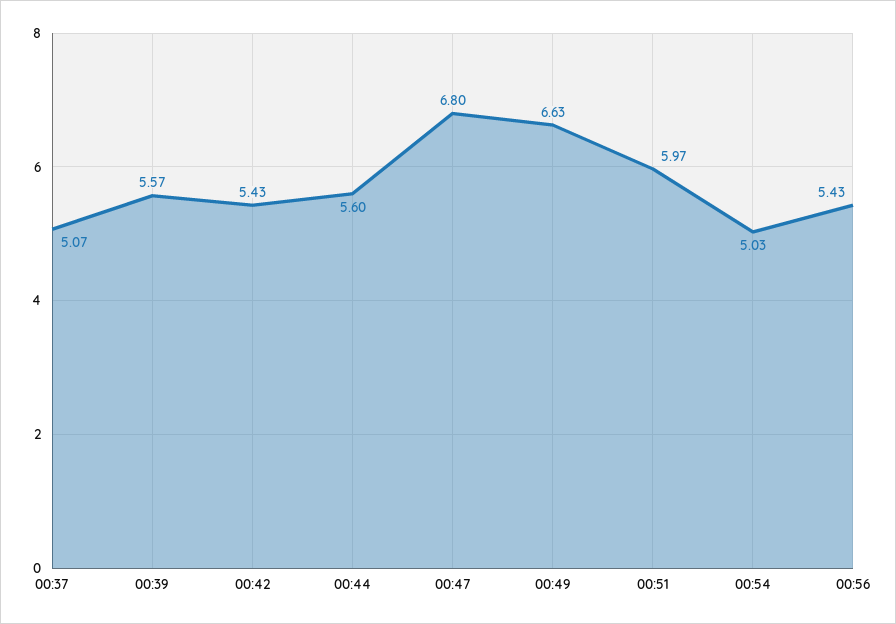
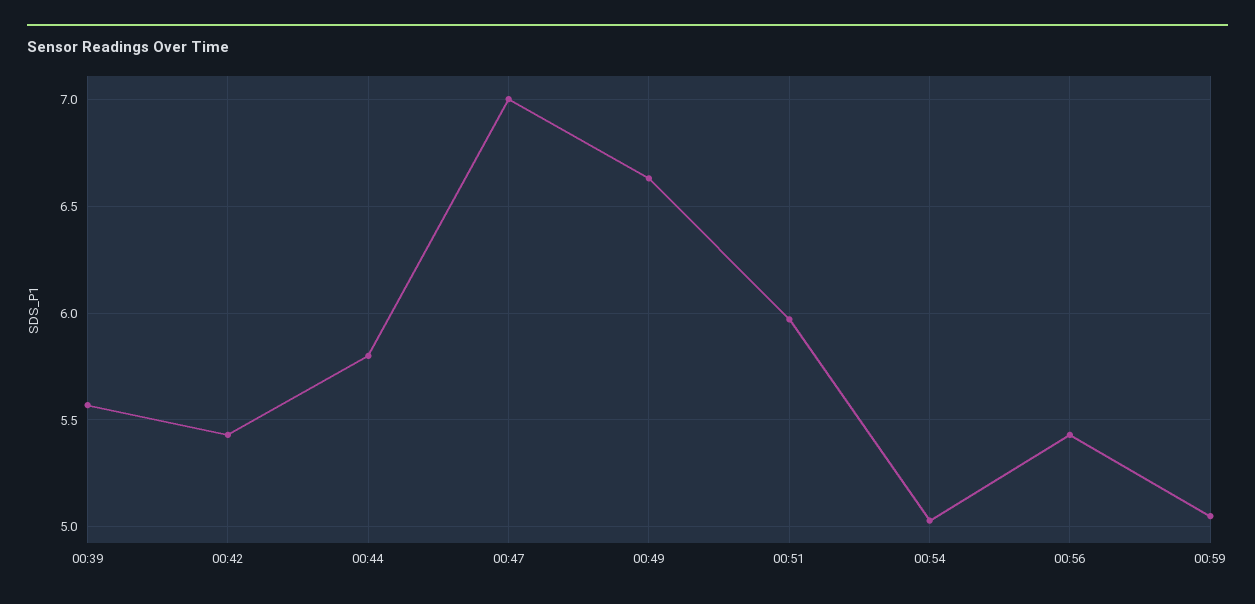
00:37: 5.07 -> none
00:44: 5.6 -> 5.8
00:47: 6.8 -> 7
00:59: none -> 5.05

